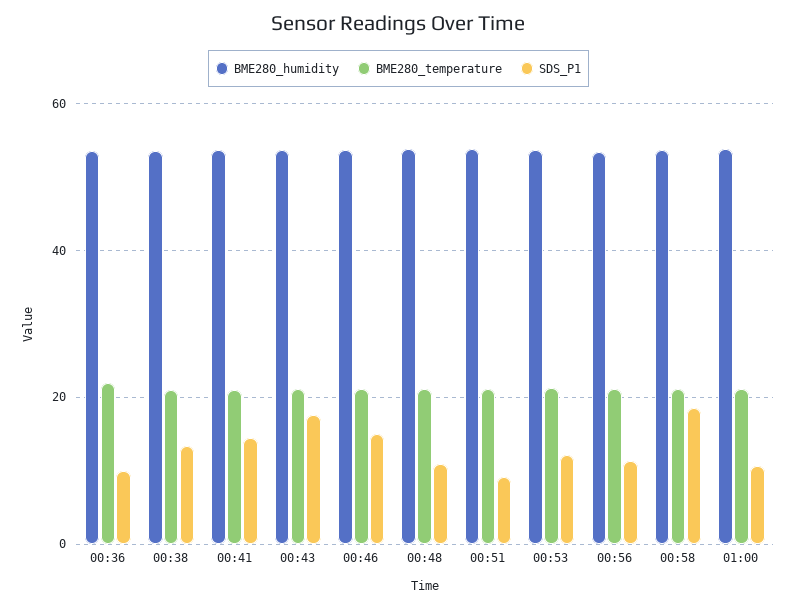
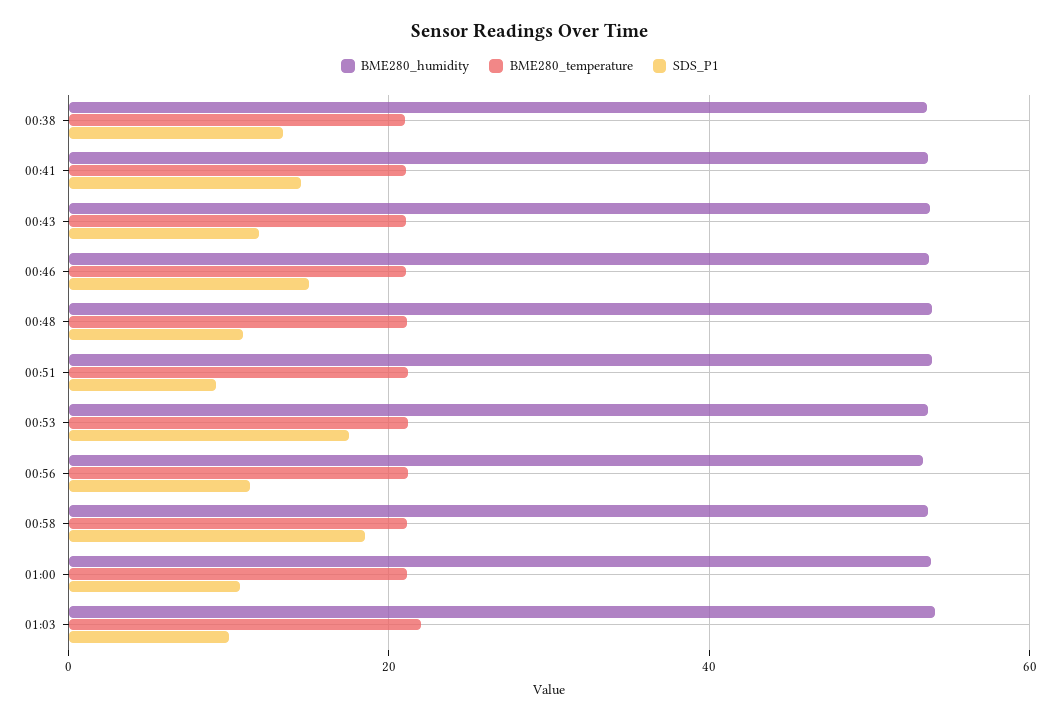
BME280_humidity, 00:36: 54 -> none
BME280_temperature, 00:36: 22 -> none
SDS_P1, 00:36: 10 -> none
SDS_P1, 00:43: 18 -> 12
SDS_P1, 00:53: 12 -> 18
BME280_humidity, 01:03: none -> 54
BME280_temperature, 01:03: none -> 22
SDS_P1, 01:03: none -> 10

